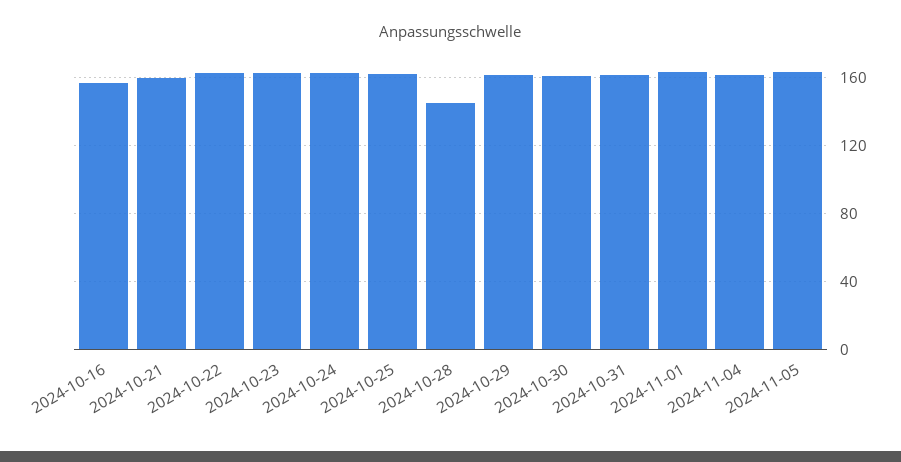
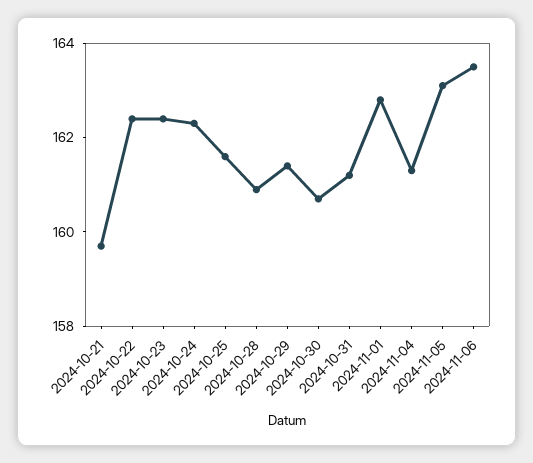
2024-10-16: 155 -> none
2024-10-28: 145 -> 161
2024-11-06: none -> 163.5

